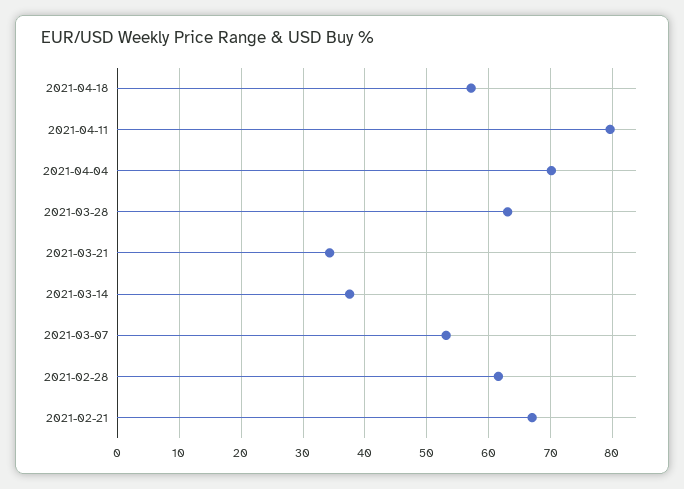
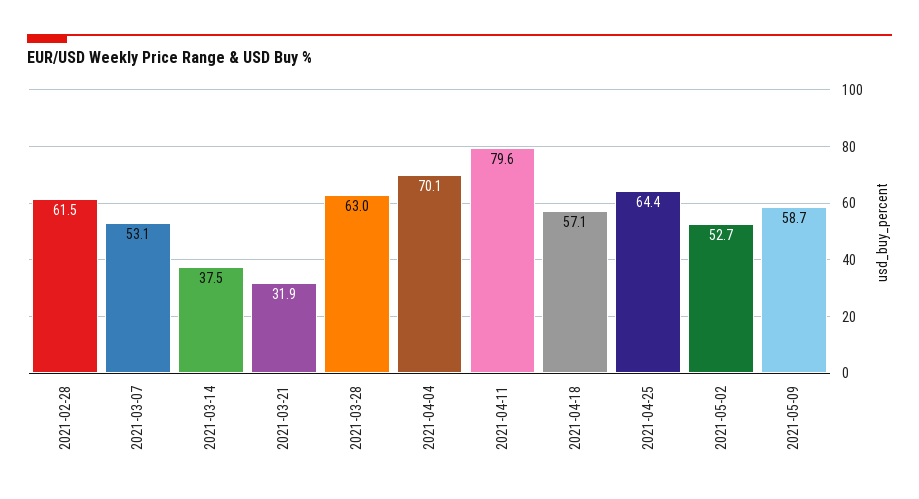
2021-03-21: 34 -> 31.9
2021-02-21: 67 -> none
2021-04-25: none -> 64.4
2021-05-02: none -> 52.7
2021-05-09: none -> 58.7

